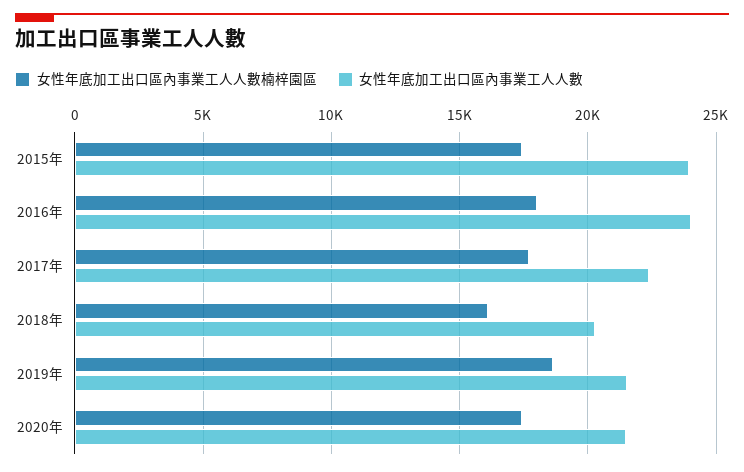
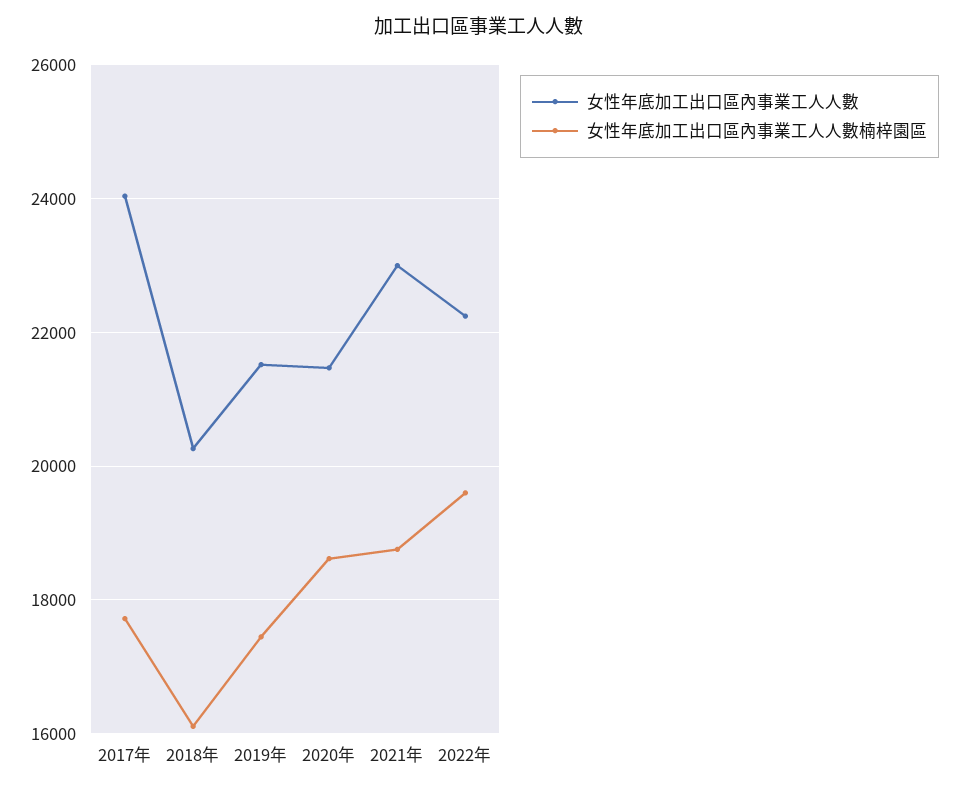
女性年底加工出口區內事業工人人數楠梓園區, 2015年: 17500 -> none
女性年底加工出口區內事業工人人數, 2015年: 24000 -> none
女性年底加工出口區內事業工人人數楠梓園區, 2016年: 18000 -> none
女性年底加工出口區內事業工人人數, 2016年: 24000 -> none
女性年底加工出口區內事業工人人數, 2017年: 22500 -> 24000
女性年底加工出口區內事業工人人數楠梓園區, 2019年: 18500 -> 17400
女性年底加工出口區內事業工人人數楠梓園區, 2020年: 17500 -> 18600
女性年底加工出口區內事業工人人數, 2021年: none -> 23000
女性年底加工出口區內事業工人人數楠梓園區, 2021年: none -> 18800
女性年底加工出口區內事業工人人數, 2022年: none -> 22200
女性年底加工出口區內事業工人人數楠梓園區, 2022年: none -> 19600

